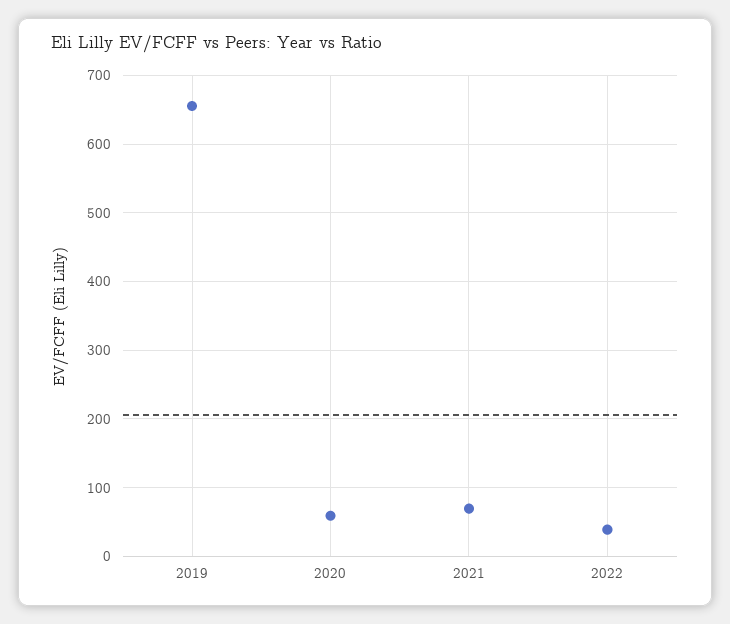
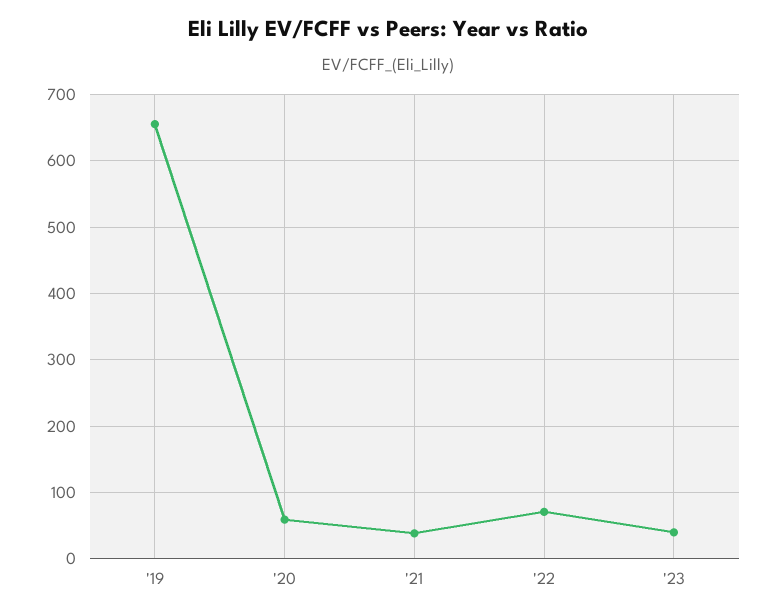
2021: 70 -> 40
2022: 40 -> 70
'23: none -> 40

